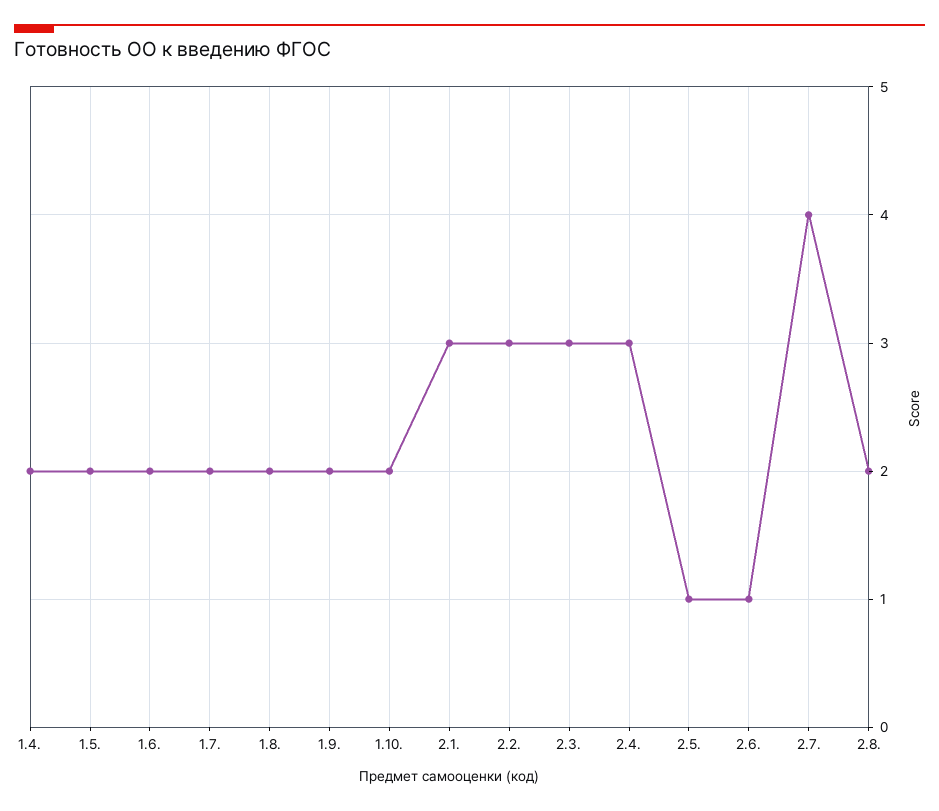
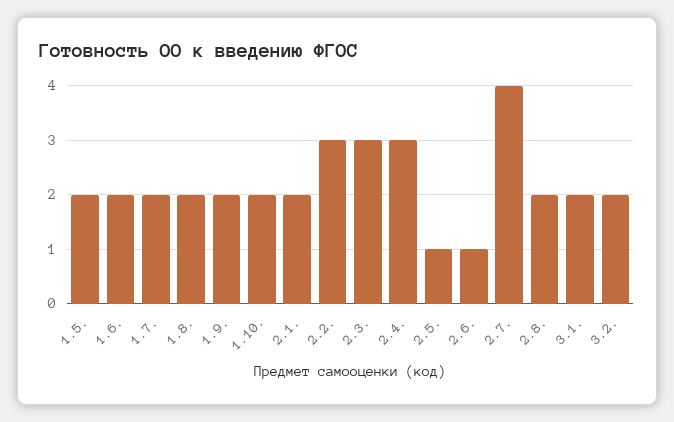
1.4.: 2 -> none
2.1.: 3 -> 2
3.1.: none -> 2
3.2.: none -> 2

